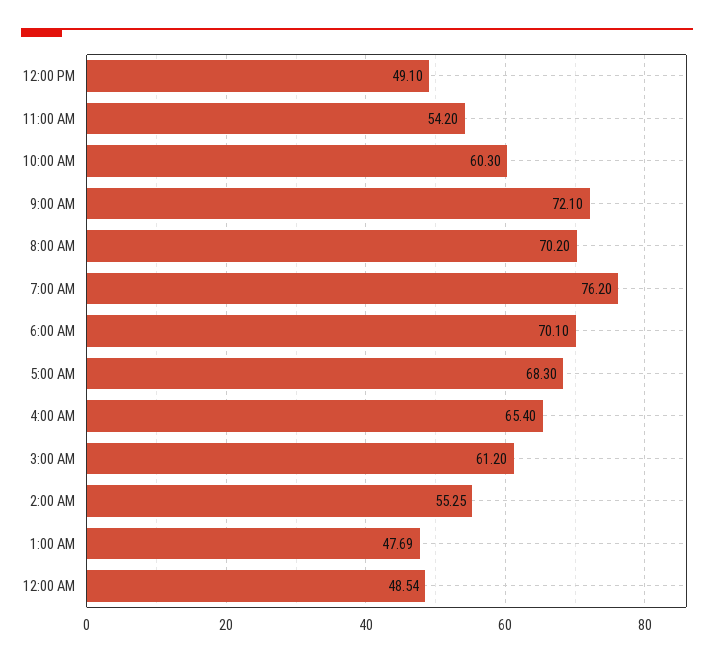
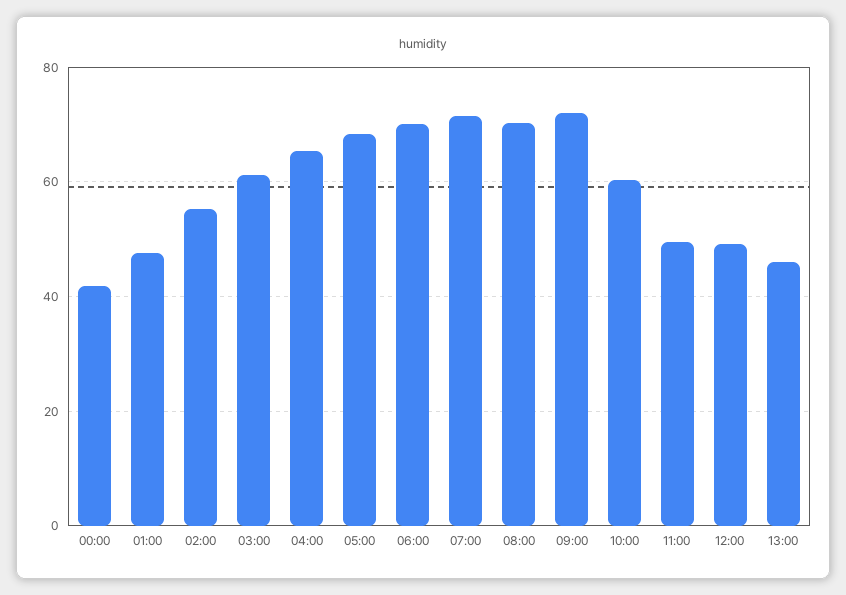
11:00 AM: 54.2 -> 50
7:00 AM: 76.2 -> 72
12:00 AM: 48.54 -> 42
13:00: none -> 46

